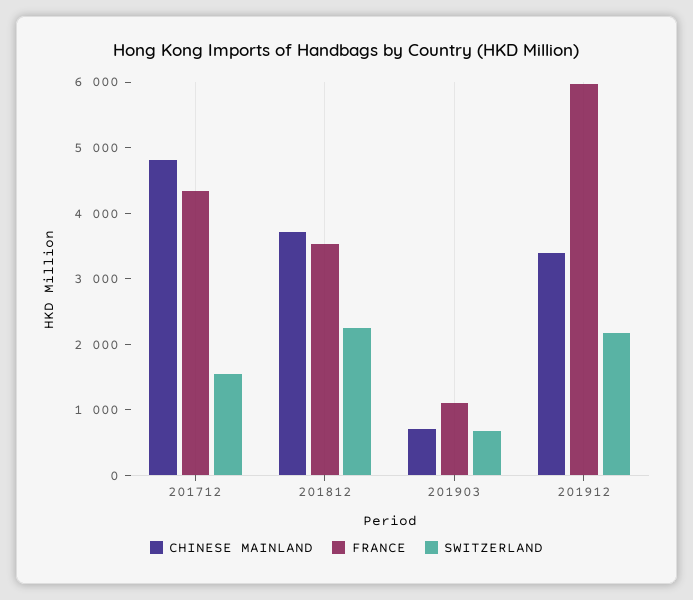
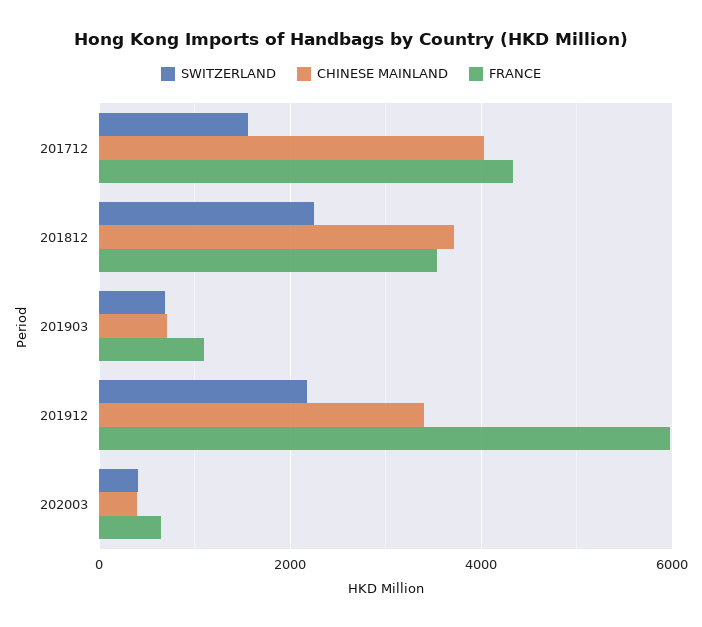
CHINESE MAINLAND, 201712: 4800 -> 4000
SWITZERLAND, 202003: none -> 400
CHINESE MAINLAND, 202003: none -> 400
FRANCE, 202003: none -> 600

